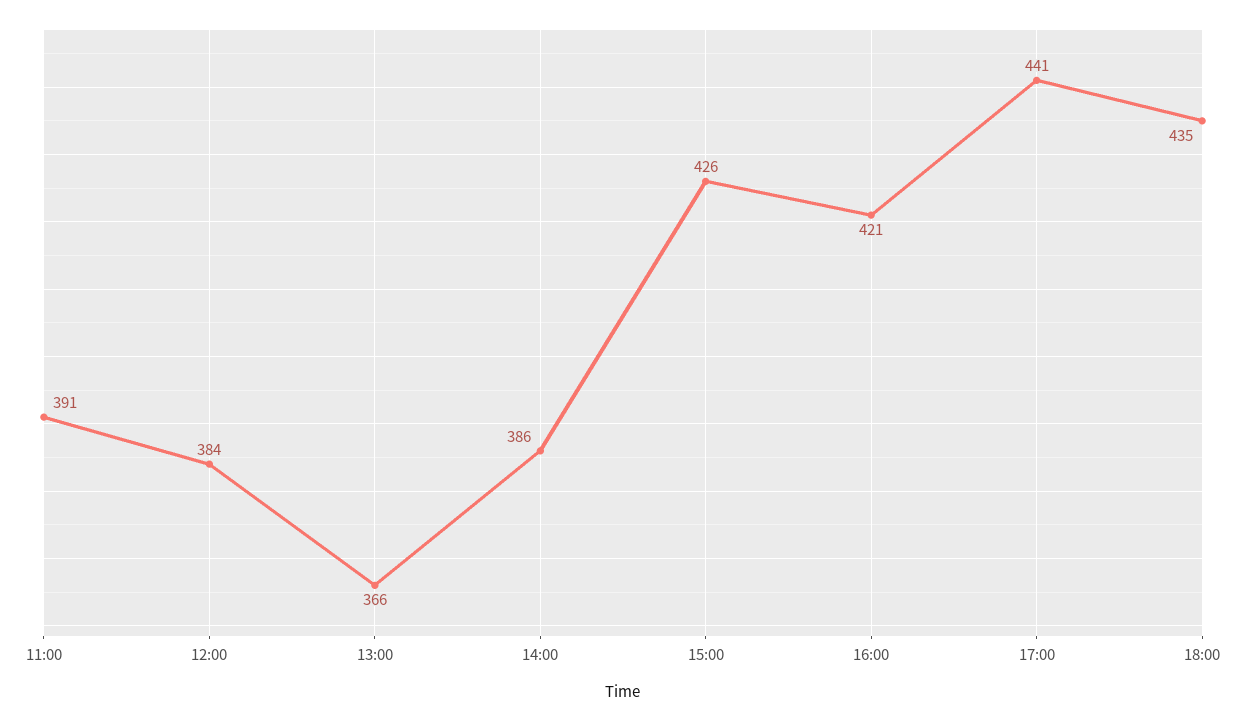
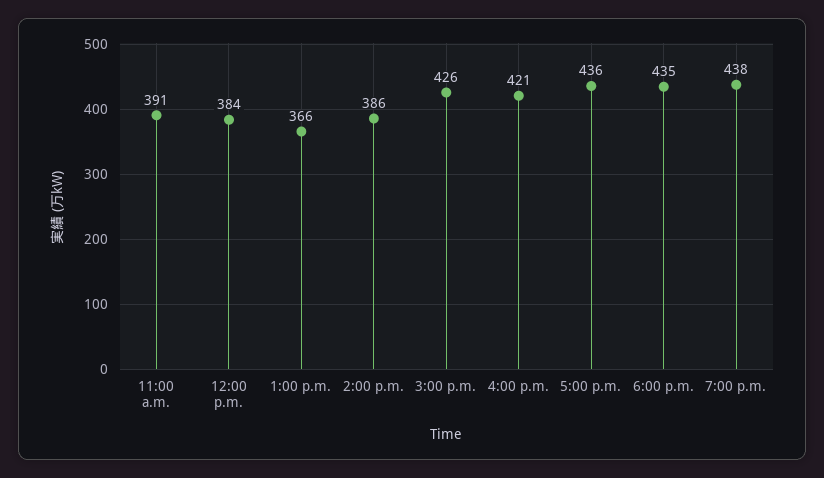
17:00: 441 -> 436
7:00 p.m.: none -> 438

